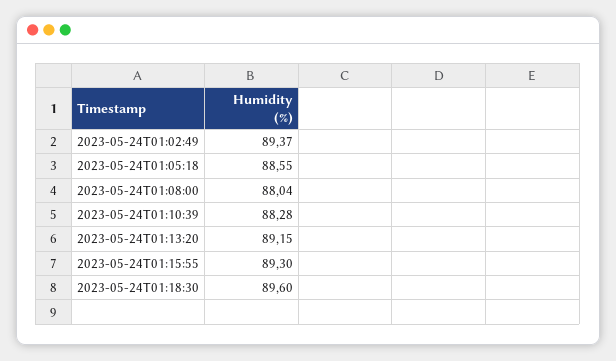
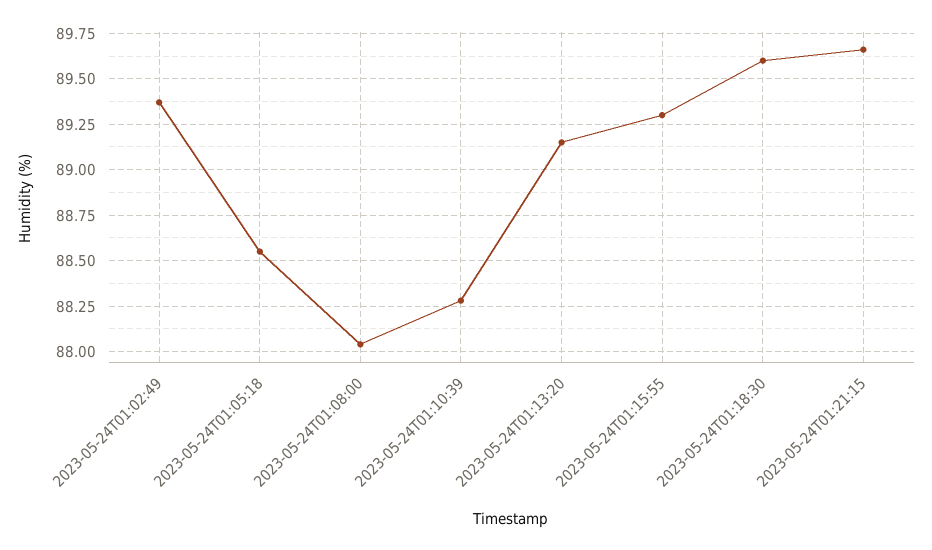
2023-05-24T01:21:15: none -> 89.65

